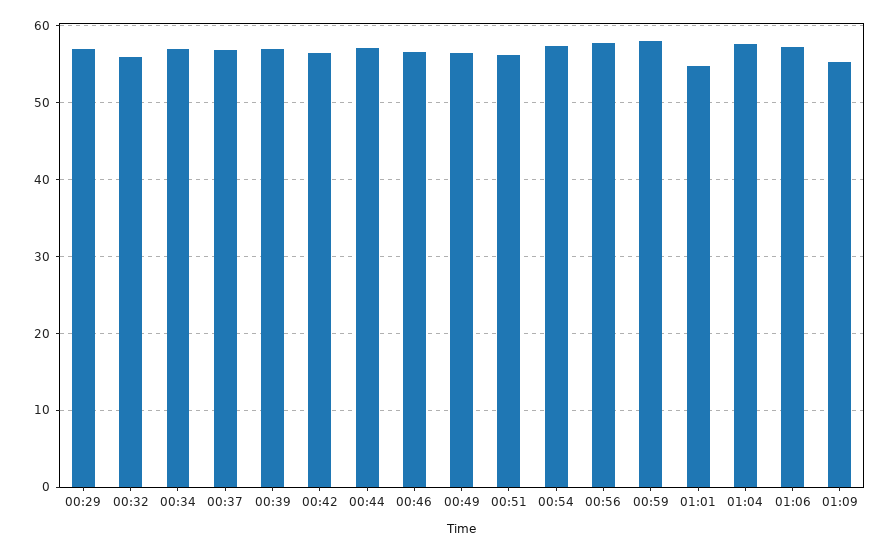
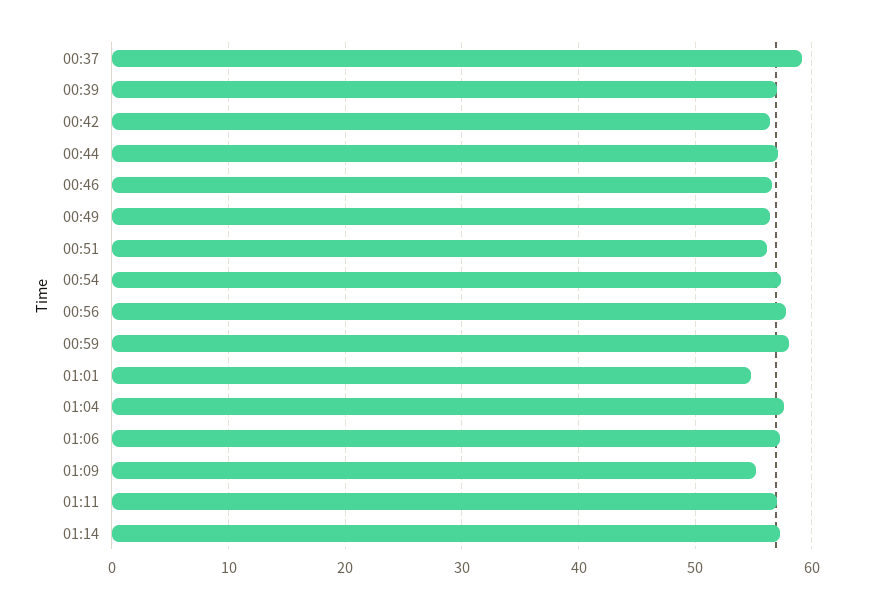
00:29: 57 -> none
00:32: 56 -> none
00:34: 57 -> none
00:37: 57 -> 59
01:11: none -> 57
01:14: none -> 57

